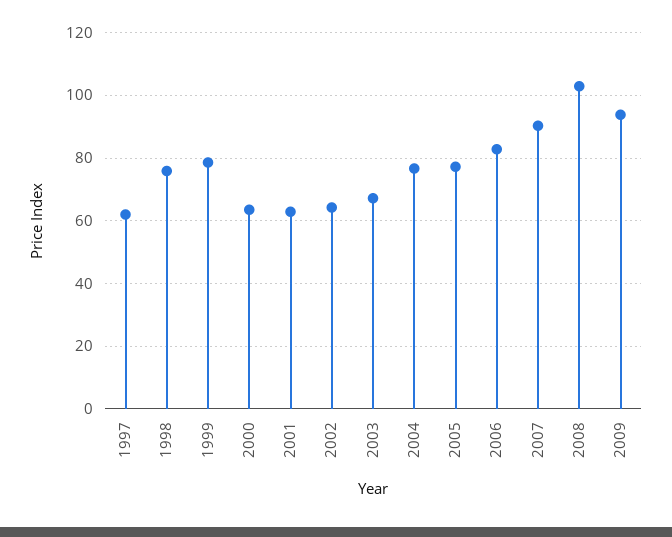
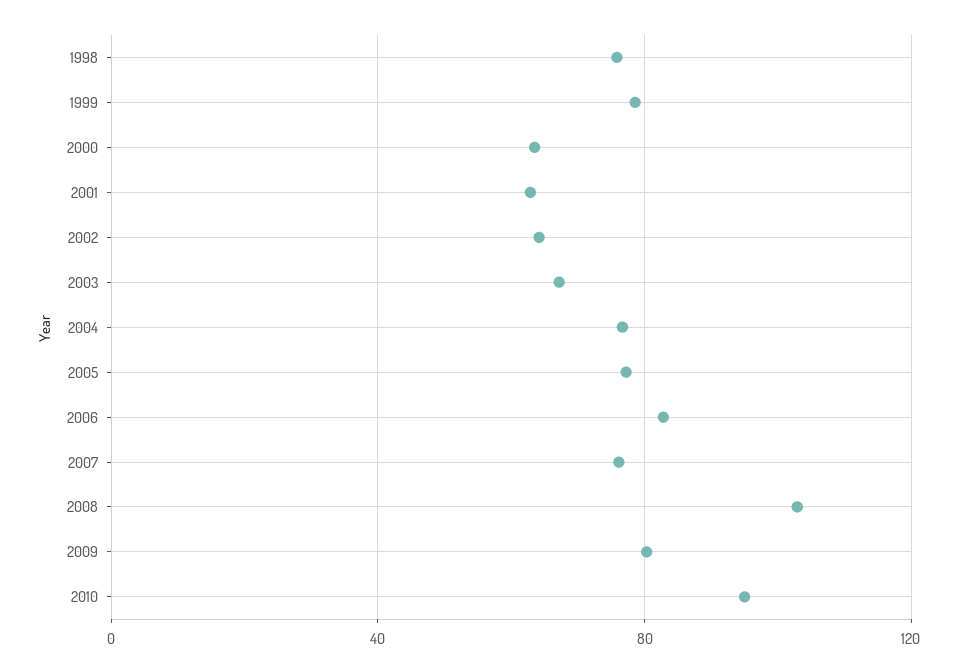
1997: 62 -> none
2007: 90 -> 75
2009: 94 -> 80
2010: none -> 95

